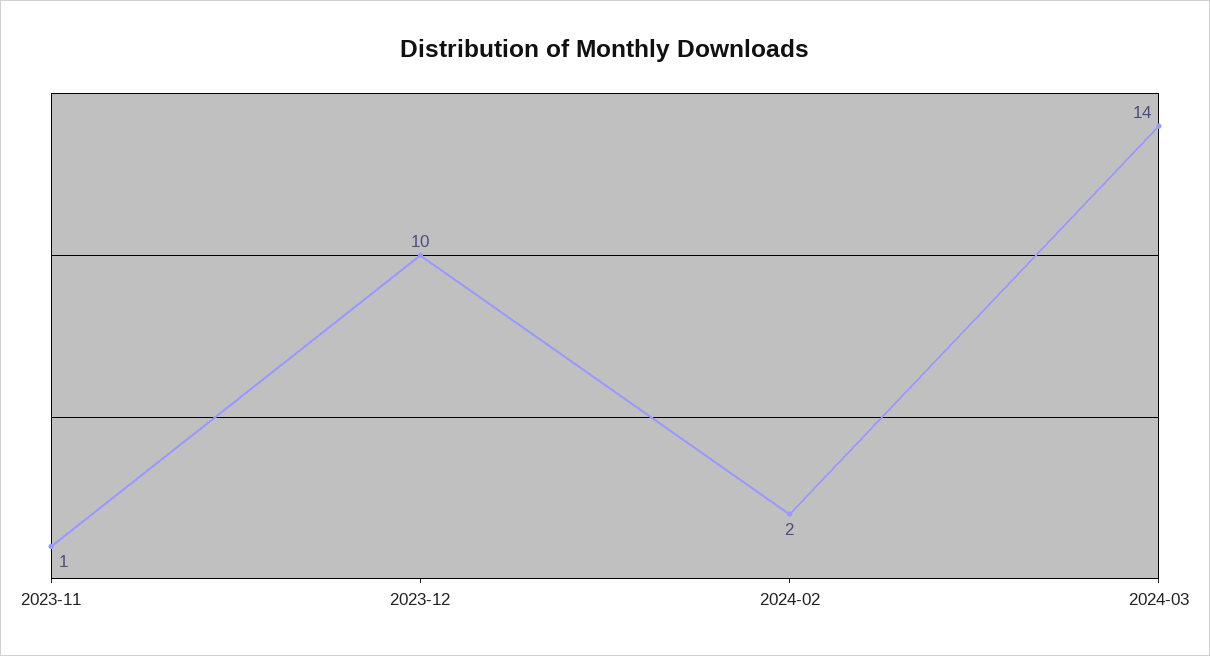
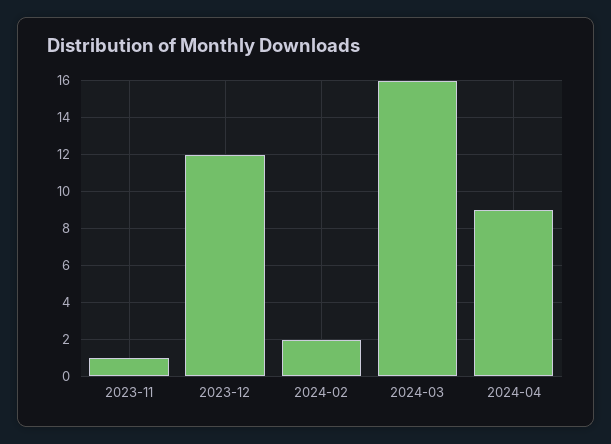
2023-12: 10 -> 12
2024-03: 14 -> 16
2024-04: none -> 9

